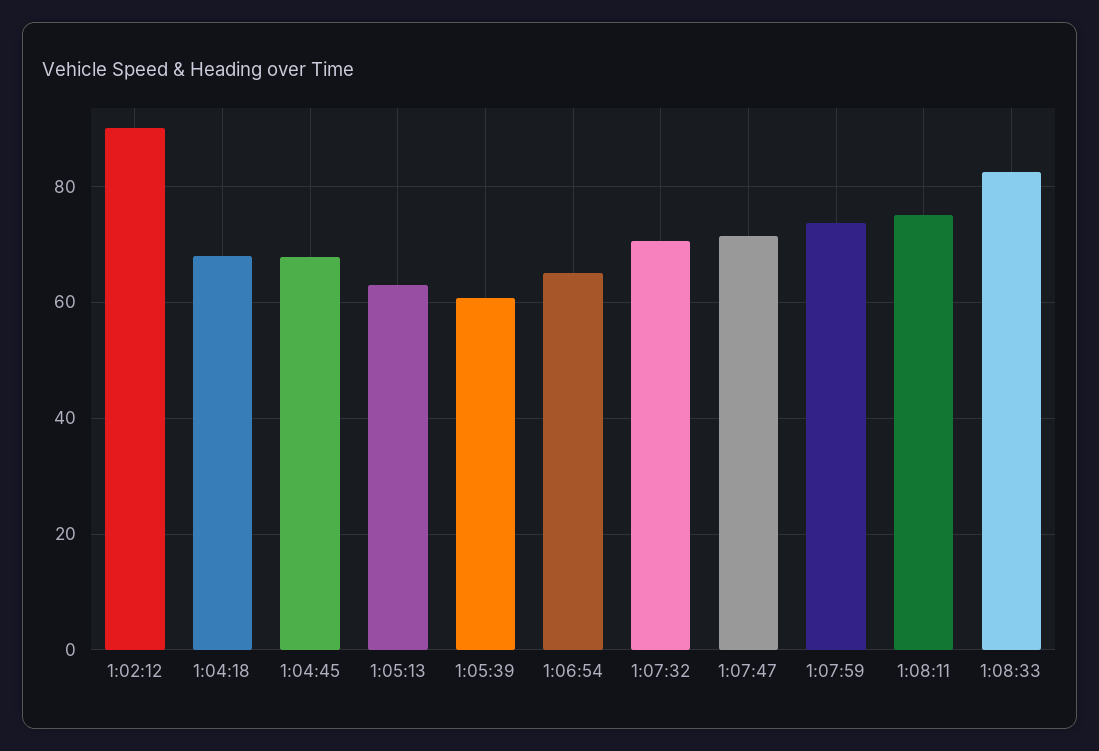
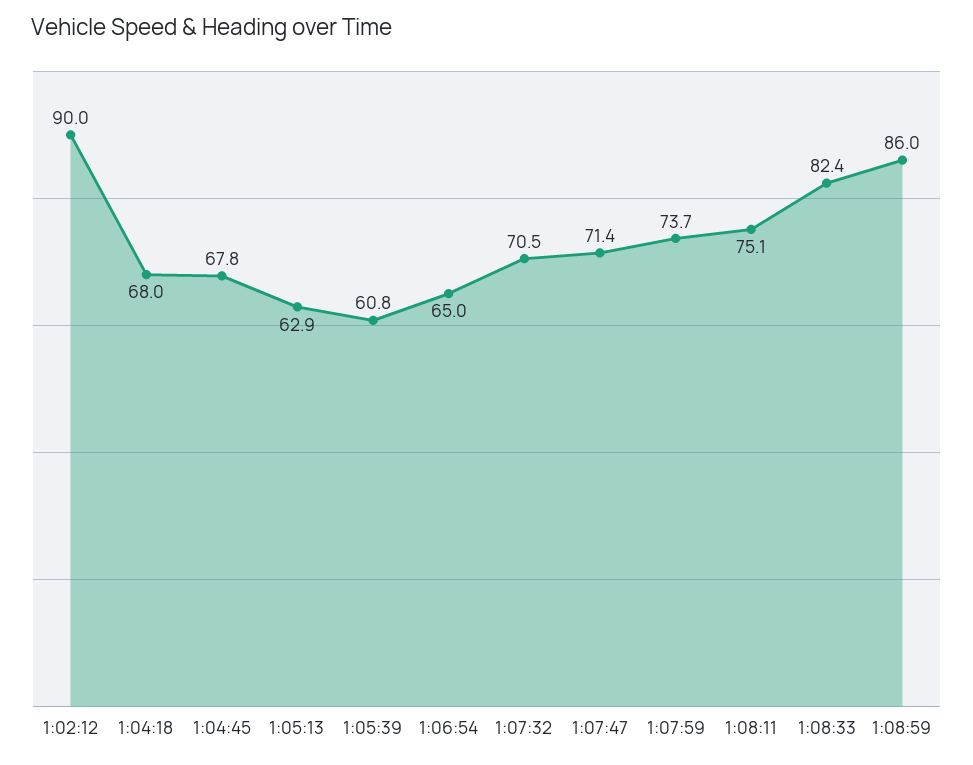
1:08:59: none -> 86

